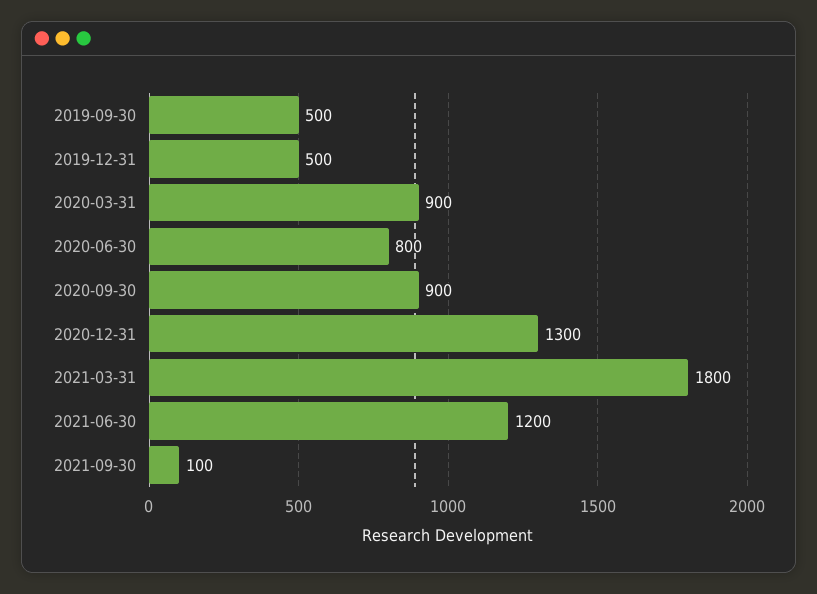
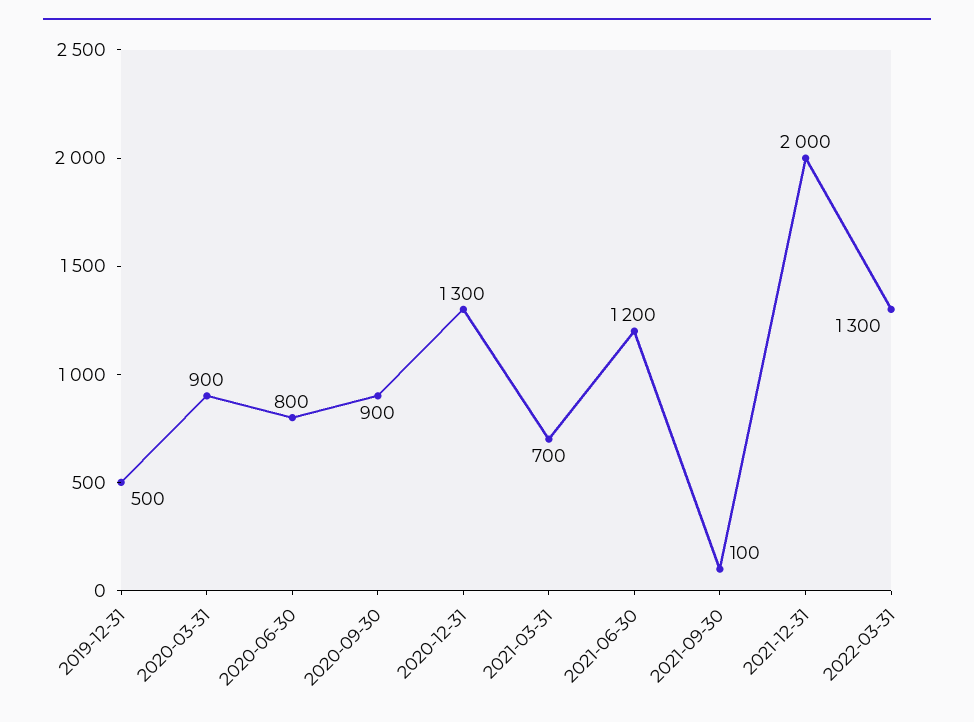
2019-09-30: 500 -> none
2021-03-31: 1800 -> 700
2021-12-31: none -> 2000
2022-03-31: none -> 1300

